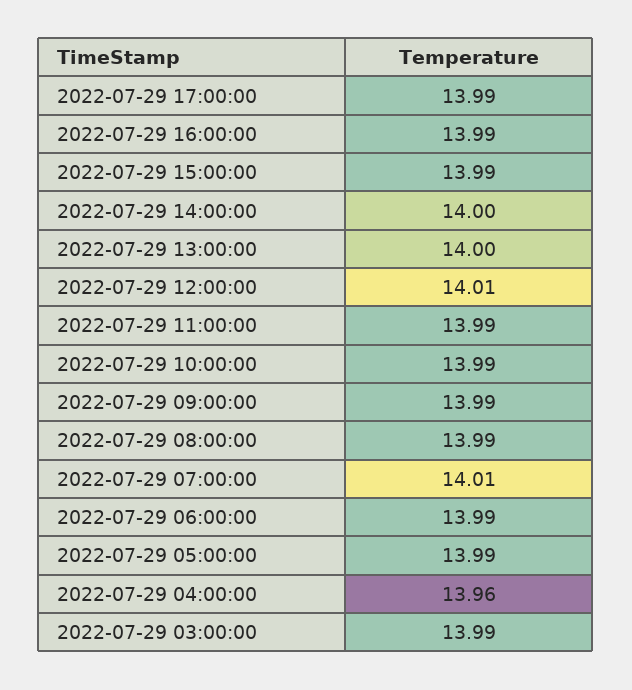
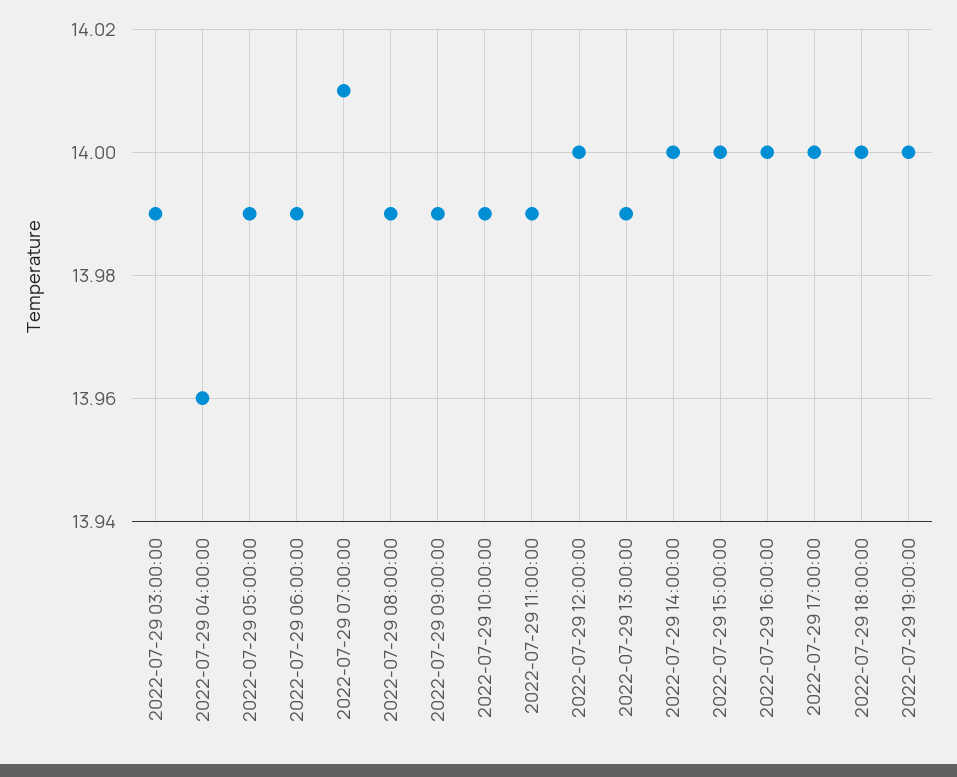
2022-07-29 17:00:00: 13.99 -> 14
2022-07-29 16:00:00: 13.99 -> 14
2022-07-29 15:00:00: 13.99 -> 14
2022-07-29 13:00:00: 14 -> 13.99
2022-07-29 12:00:00: 14.01 -> 14
2022-07-29 18:00:00: none -> 14
2022-07-29 19:00:00: none -> 14

